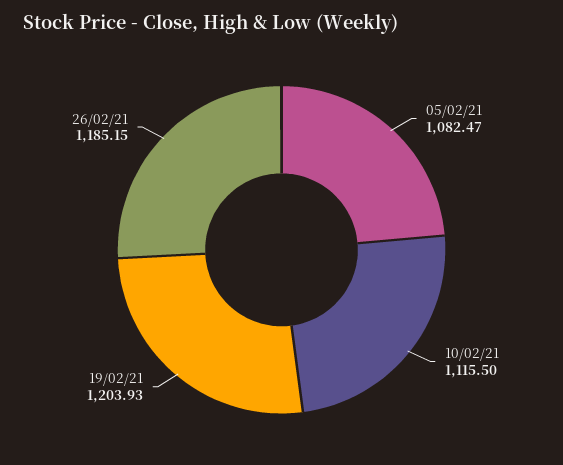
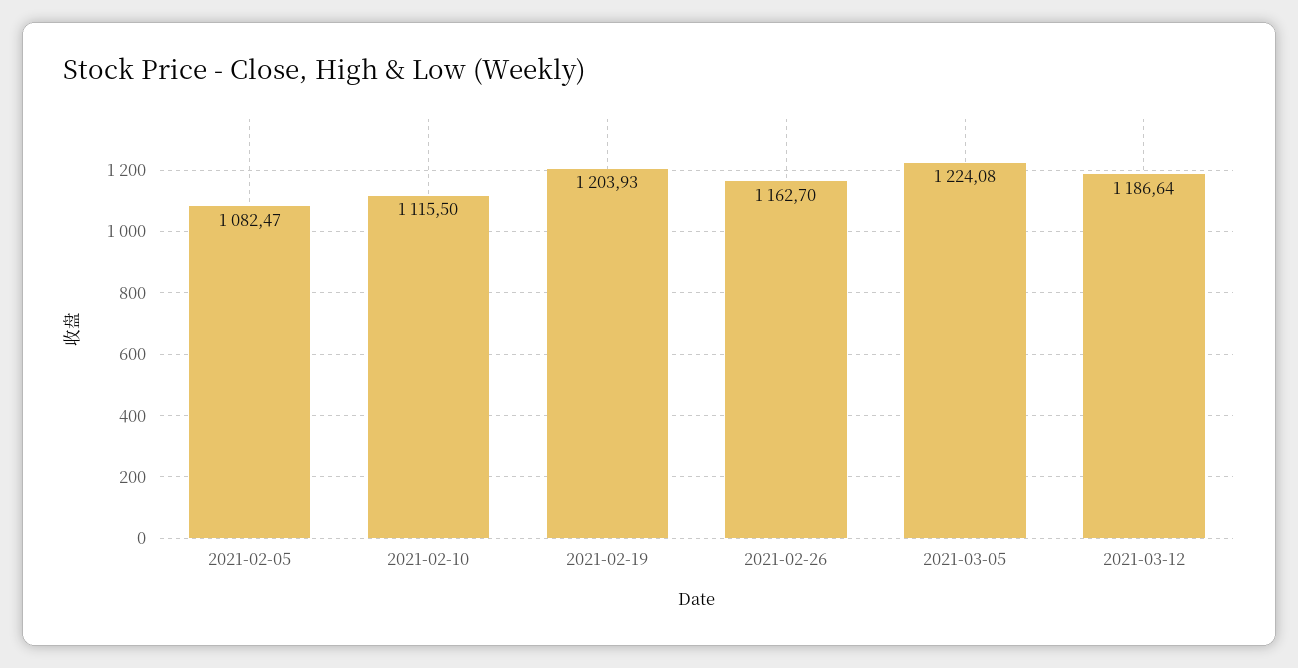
26/02/21: 1185.15 -> 1162.7
2021-03-05: none -> 1224.08
2021-03-12: none -> 1186.64

